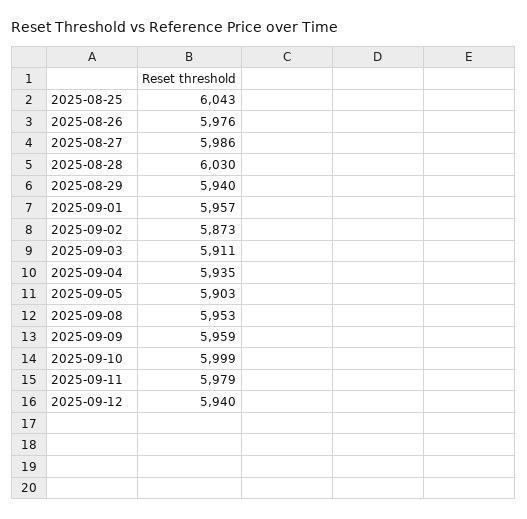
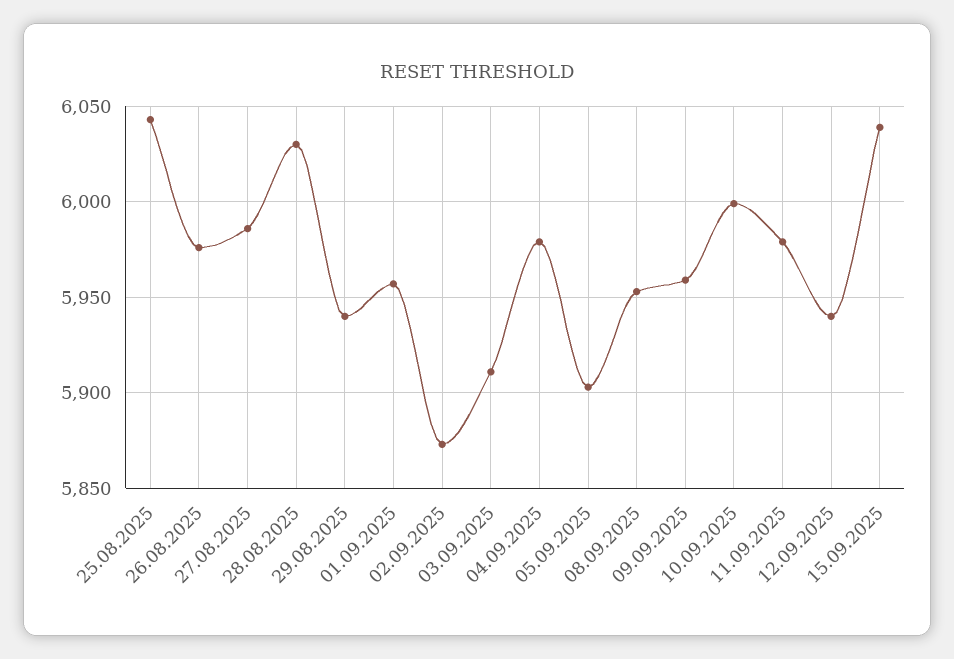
2025-09-04: 5935 -> 5980
15.09.2025: none -> 6040

